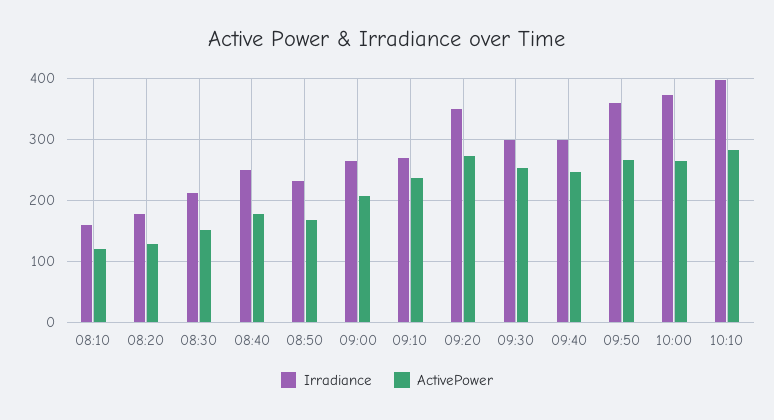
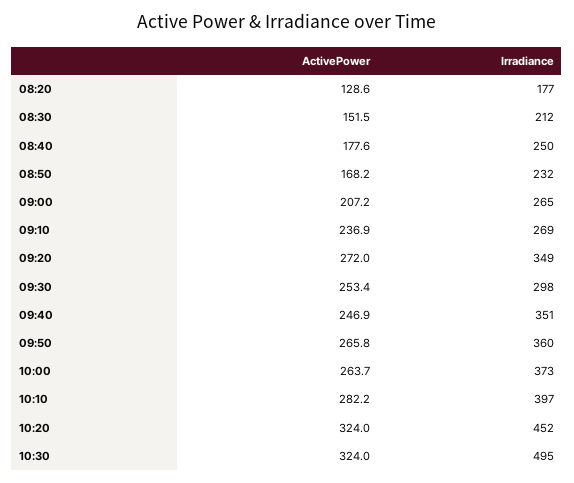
Irradiance, 08:10: 160 -> none
ActivePower, 08:10: 120 -> none
Irradiance, 09:40: 300 -> 351
ActivePower, 10:20: none -> 324
Irradiance, 10:20: none -> 452
ActivePower, 10:30: none -> 324
Irradiance, 10:30: none -> 495

